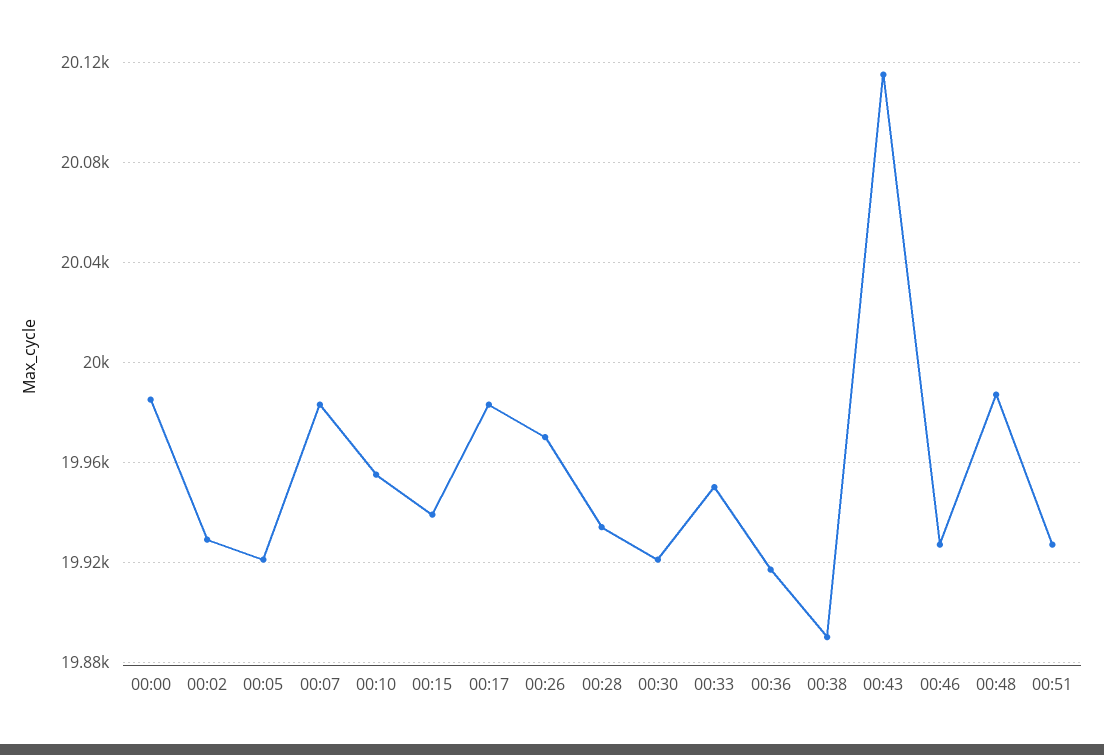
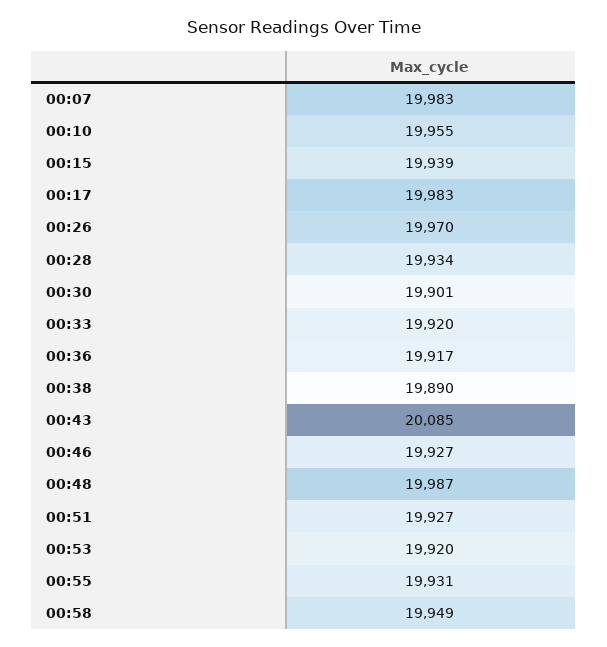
00:00: 19985 -> none
00:02: 19930 -> none
00:05: 19920 -> none
00:30: 19920 -> 19901
00:33: 19950 -> 19920
00:43: 20115 -> 20085
00:53: none -> 19920
00:55: none -> 19931
00:58: none -> 19949

